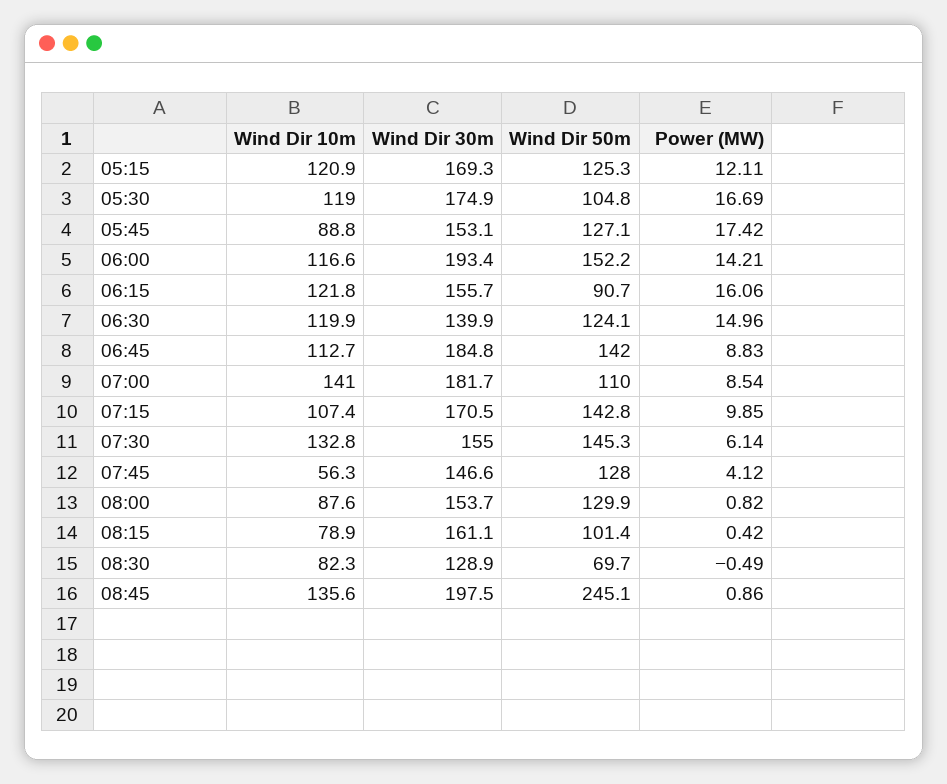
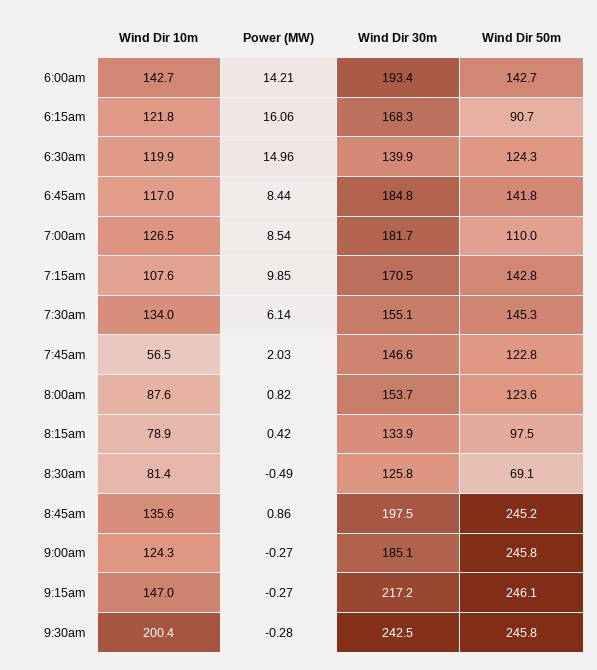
Wind Dir 10m, 05:15: 120.9 -> none
Wind Dir 30m, 05:15: 169.3 -> none
Wind Dir 50m, 05:15: 125.3 -> none
Power (MW), 05:15: 12.11 -> none
Wind Dir 10m, 05:30: 119 -> none
Wind Dir 30m, 05:30: 174.9 -> none
Wind Dir 50m, 05:30: 104.8 -> none
Power (MW), 05:30: 16.69 -> none
Wind Dir 10m, 05:45: 88.8 -> none
Wind Dir 30m, 05:45: 153.1 -> none
Wind Dir 50m, 05:45: 127.1 -> none
Power (MW), 05:45: 17.42 -> none
Wind Dir 10m, 06:00: 116.6 -> 142.7
Wind Dir 50m, 06:00: 152.2 -> 142.7
Wind Dir 30m, 06:15: 155.7 -> 168.3
Wind Dir 50m, 06:30: 124.1 -> 124.3
Wind Dir 10m, 06:45: 112.7 -> 117
Wind Dir 50m, 06:45: 142 -> 141.8
Power (MW), 06:45: 8.83 -> 8.44
Wind Dir 10m, 07:00: 141 -> 126.5
Wind Dir 10m, 07:15: 107.4 -> 107.6
Wind Dir 10m, 07:30: 132.8 -> 134
Wind Dir 30m, 07:30: 155 -> 155.1
Wind Dir 10m, 07:45: 56.3 -> 56.5
Wind Dir 50m, 07:45: 128 -> 122.8
Power (MW), 07:45: 4.12 -> 2.03
Wind Dir 50m, 08:00: 129.9 -> 123.6
Wind Dir 30m, 08:15: 161.1 -> 133.9
Wind Dir 50m, 08:15: 101.4 -> 97.5
Wind Dir 10m, 08:30: 82.3 -> 81.4
Wind Dir 30m, 08:30: 128.9 -> 125.8
Wind Dir 50m, 08:30: 69.7 -> 69.1
Wind Dir 50m, 08:45: 245.1 -> 245.2
Wind Dir 10m, 9:00am: none -> 124.3
Power (MW), 9:00am: none -> -0.27
Wind Dir 30m, 9:00am: none -> 185.1
Wind Dir 50m, 9:00am: none -> 245.8
Wind Dir 10m, 9:15am: none -> 147
Power (MW), 9:15am: none -> -0.27
Wind Dir 30m, 9:15am: none -> 217.2
Wind Dir 50m, 9:15am: none -> 246.1
Wind Dir 10m, 9:30am: none -> 200.4
Power (MW), 9:30am: none -> -0.28
Wind Dir 30m, 9:30am: none -> 242.5
Wind Dir 50m, 9:30am: none -> 245.8

